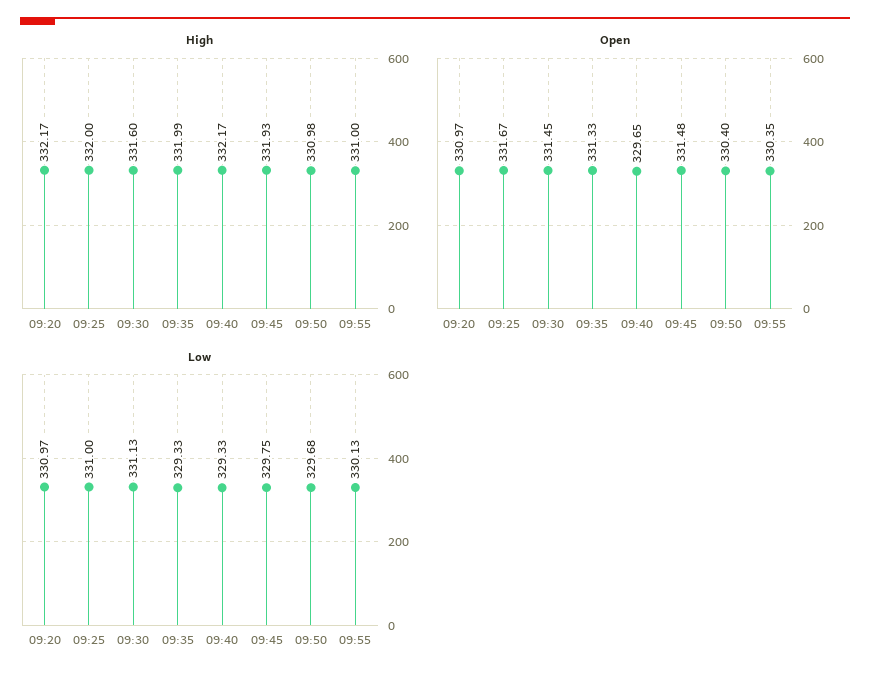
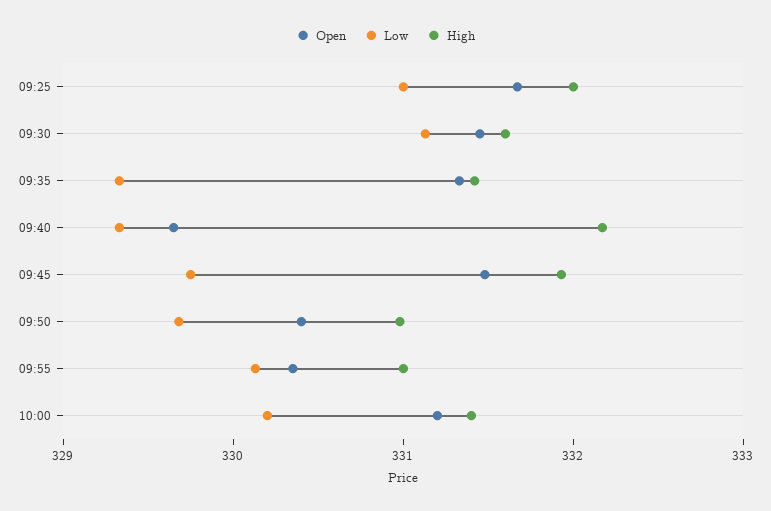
High, 09:20: 332.17 -> none
High, 09:35: 331.99 -> 331.4
Open, 09:20: 330.97 -> none
Low, 09:20: 330.97 -> none
Open, 10:00: none -> 331.2
Low, 10:00: none -> 330.2
High, 10:00: none -> 331.4

